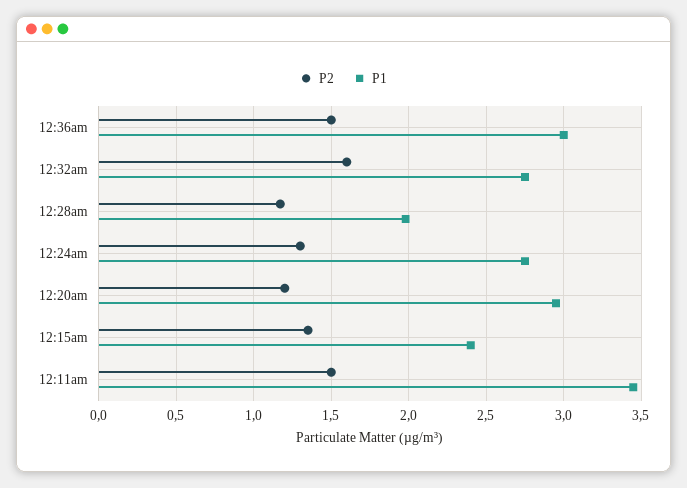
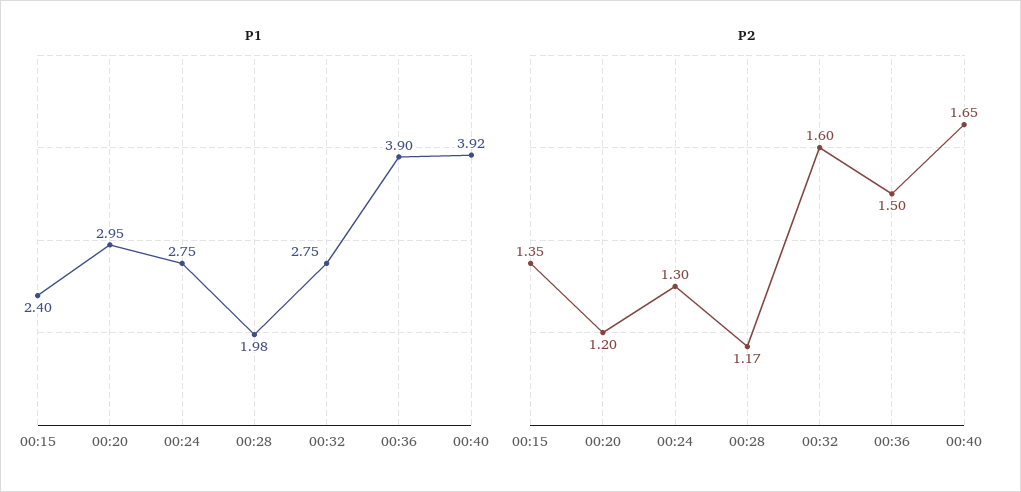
P1, 12:36am: 3 -> 3.9
P2, 12:11am: 1.5 -> none
P1, 12:11am: 3.45 -> none
P1, 00:40: none -> 3.92
P2, 00:40: none -> 1.65

